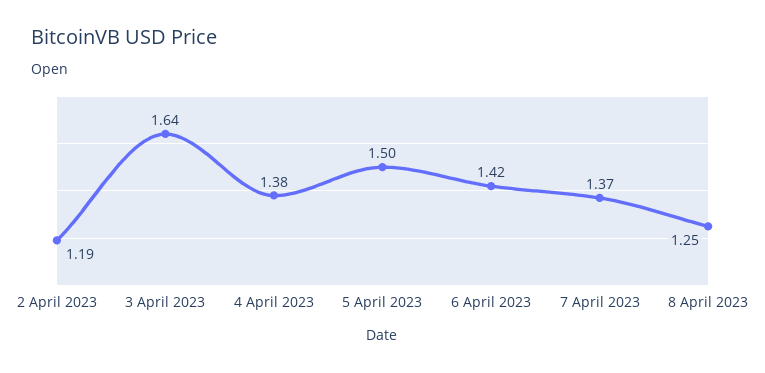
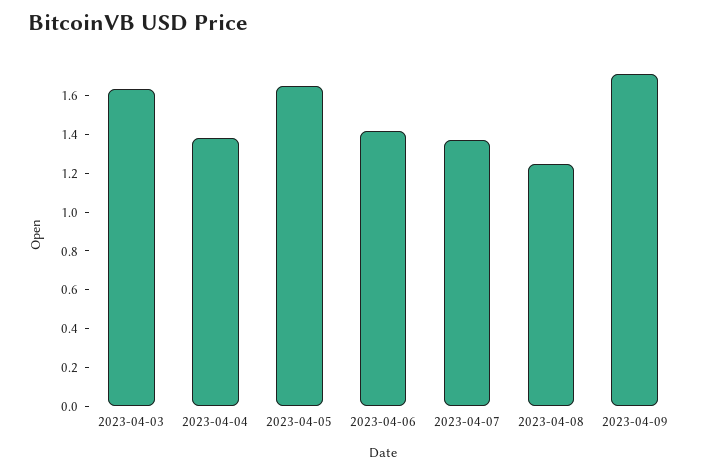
2 April 2023: 1.19 -> none
5 April 2023: 1.5 -> 1.65
2023-04-09: none -> 1.7

